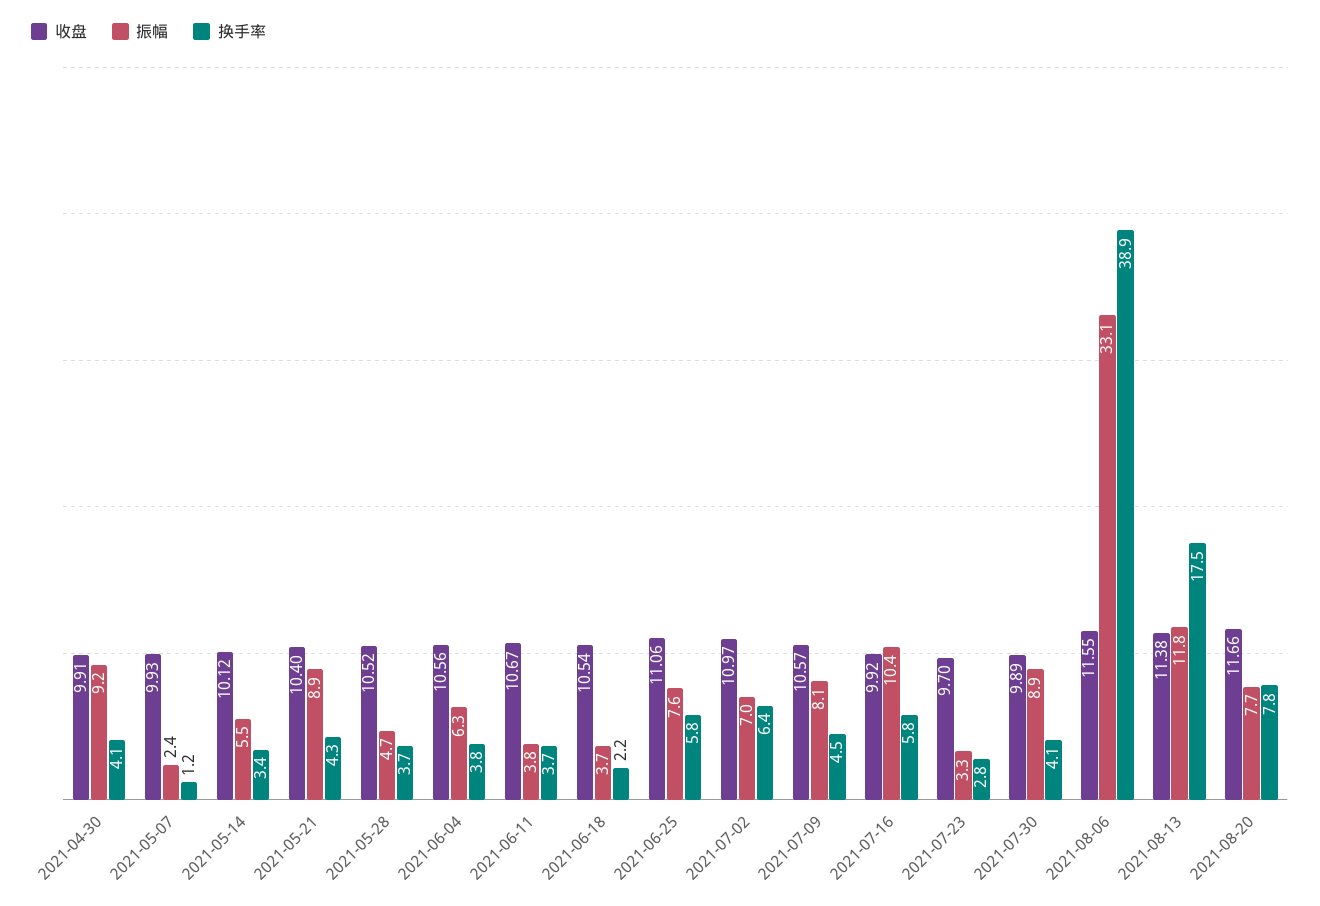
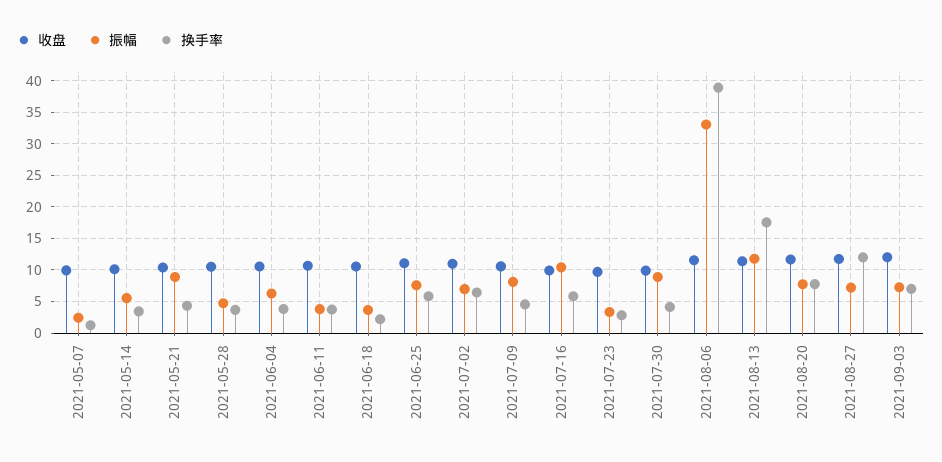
收盘, 2021-04-30: 9.91 -> none
振幅, 2021-04-30: 9.2 -> none
换手率, 2021-04-30: 4.1 -> none
收盘, 2021-08-27: none -> 12
振幅, 2021-08-27: none -> 7
换手率, 2021-08-27: none -> 12
收盘, 2021-09-03: none -> 12
振幅, 2021-09-03: none -> 7
换手率, 2021-09-03: none -> 7

